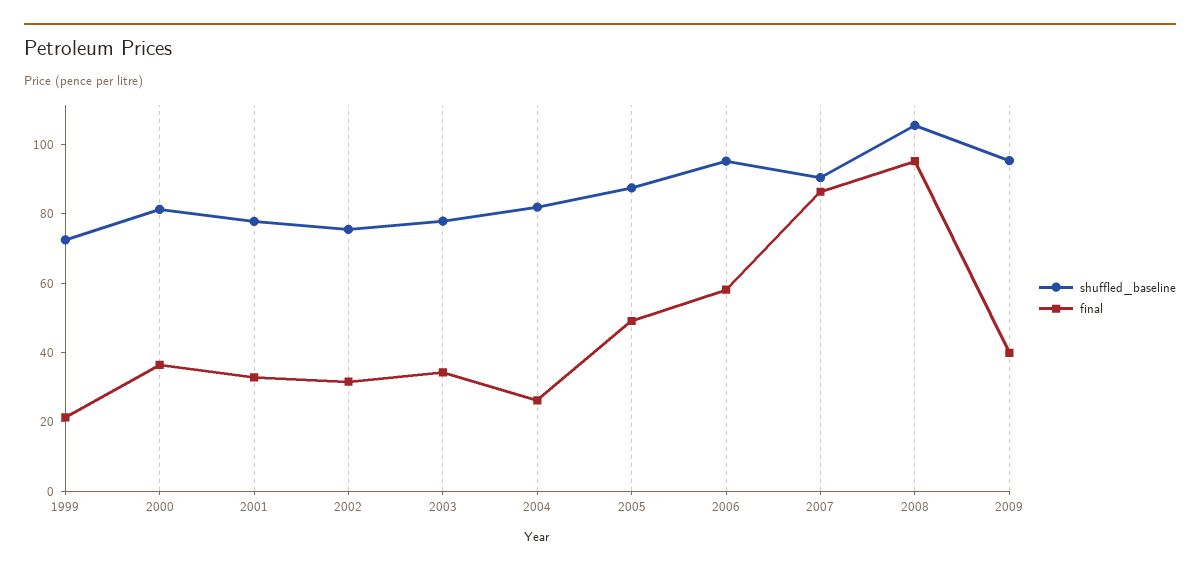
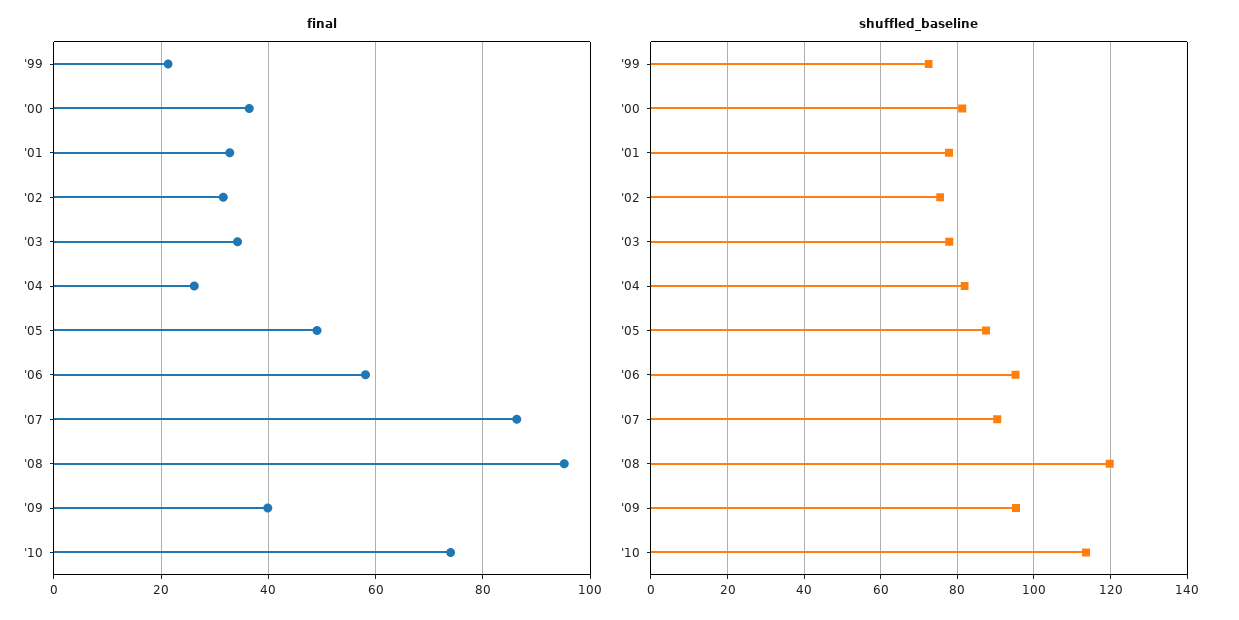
shuffled_baseline, 2008: 105 -> 120
final, '10: none -> 74
shuffled_baseline, '10: none -> 114

